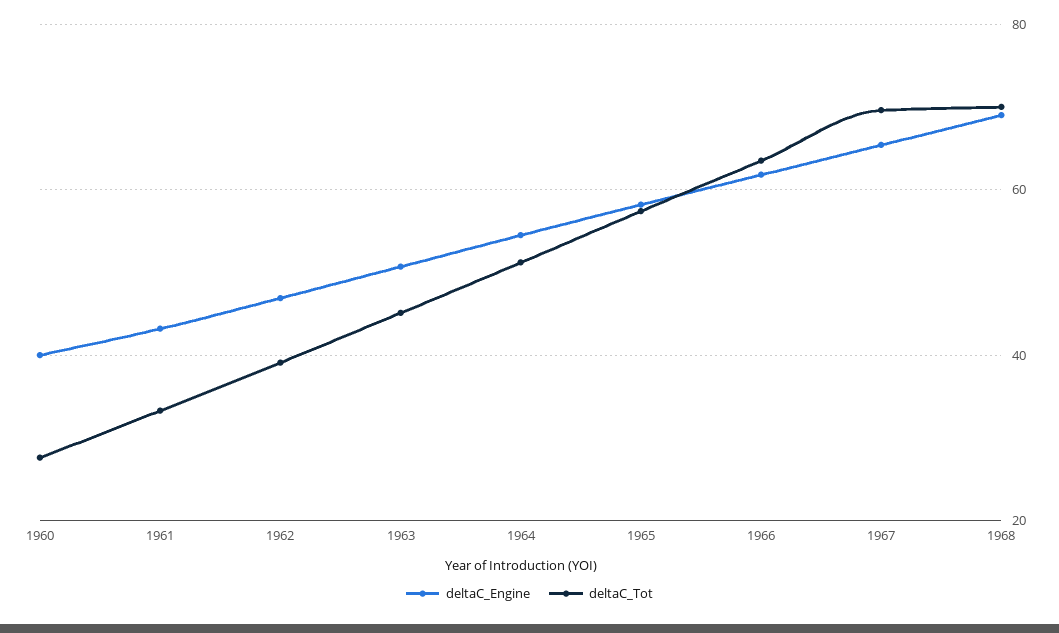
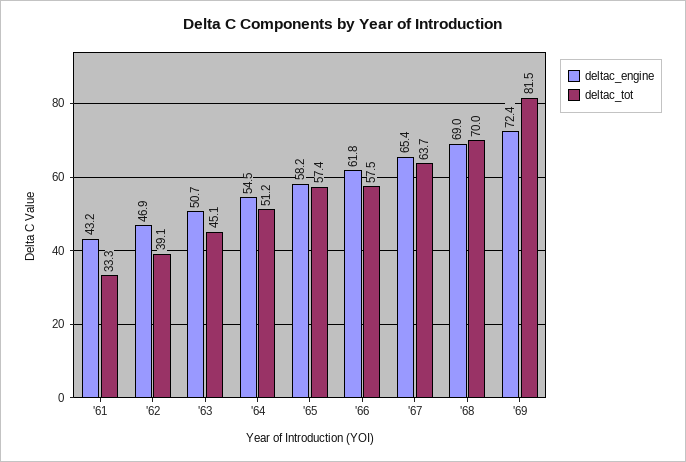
deltaC_Engine, 1960: 40 -> none
deltaC_Tot, 1960: 28 -> none
deltaC_Tot, 1966: 64 -> 57.5
deltaC_Tot, 1967: 70 -> 63.7
deltaC_Engine, '69: none -> 72.4
deltaC_Tot, '69: none -> 81.5

